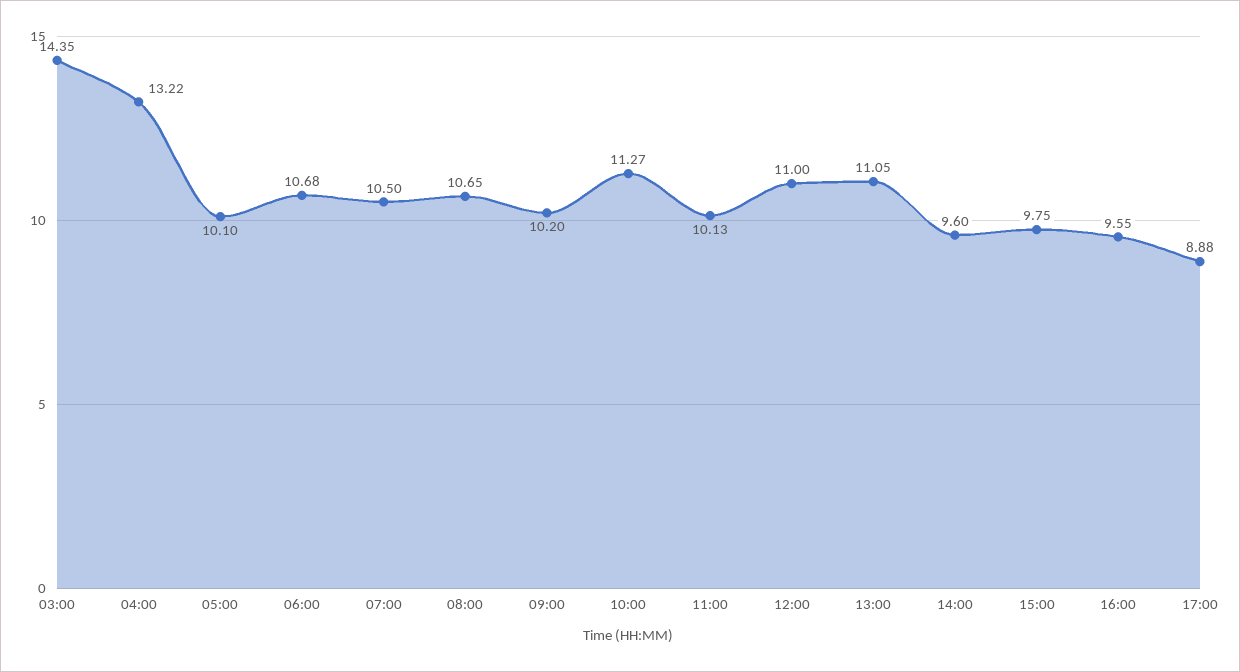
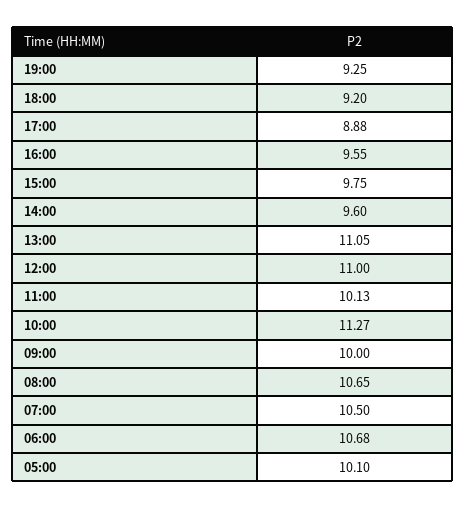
03:00: 14.35 -> none
04:00: 13.22 -> none
09:00: 10.2 -> 10
19:00: none -> 9.25
18:00: none -> 9.2

